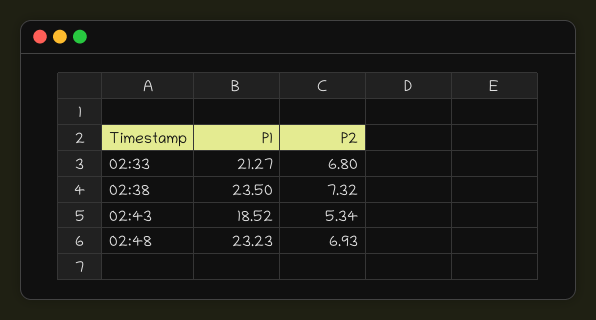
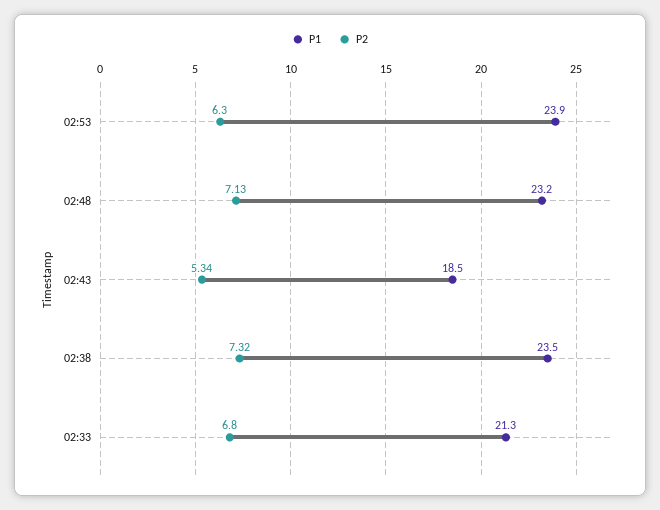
P2, 02:48: 6.93 -> 7.13
P1, 02:53: none -> 23.9
P2, 02:53: none -> 6.3

